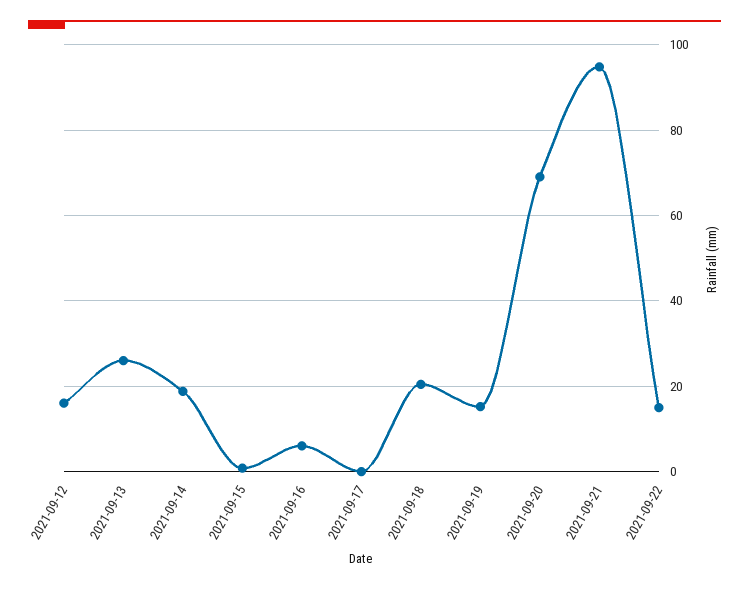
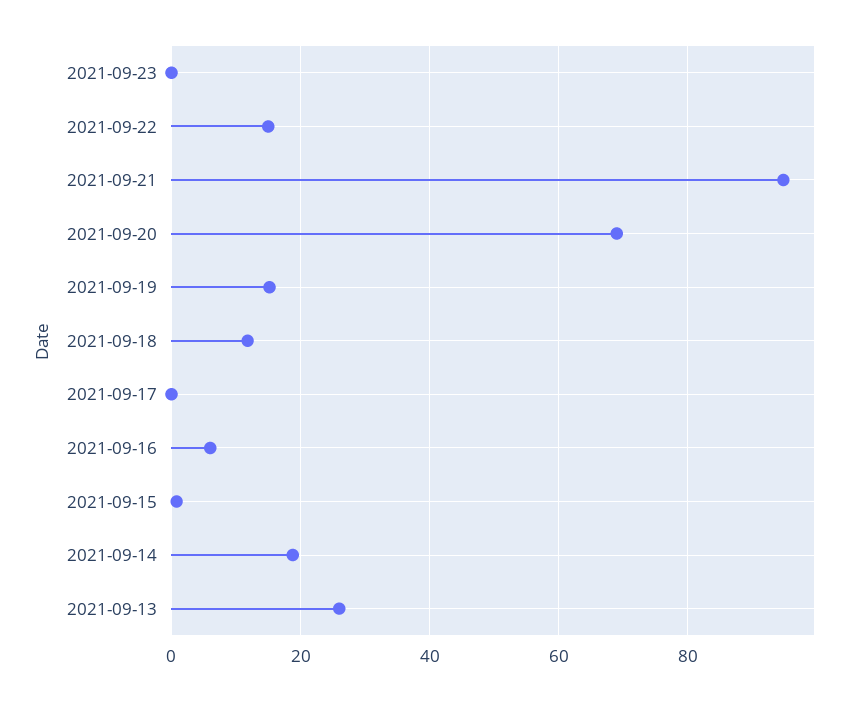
2021-09-12: 16 -> none
2021-09-18: 20 -> 12
2021-09-23: none -> 0

